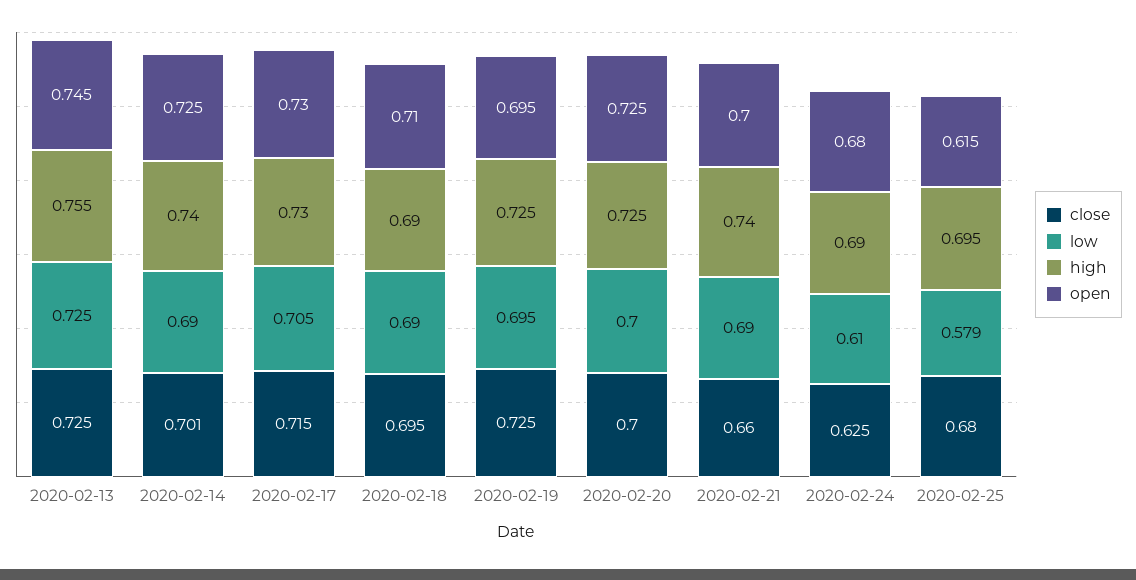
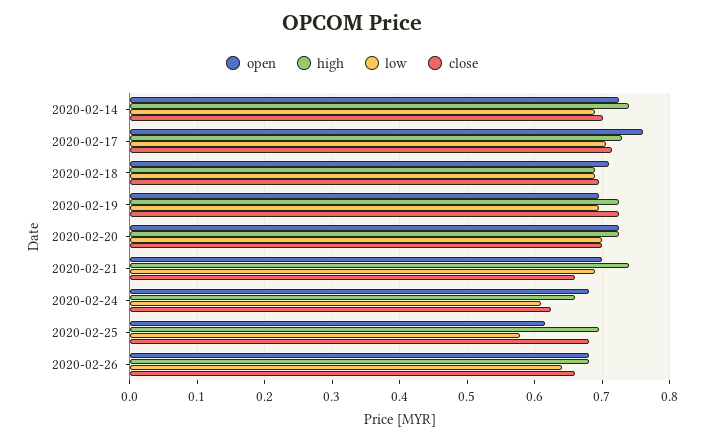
close, 2020-02-13: 0.725 -> none
low, 2020-02-13: 0.725 -> none
high, 2020-02-13: 0.755 -> none
open, 2020-02-13: 0.745 -> none
open, 2020-02-17: 0.73 -> 0.76
high, 2020-02-24: 0.69 -> 0.66
open, 2020-02-26: none -> 0.68
high, 2020-02-26: none -> 0.68
low, 2020-02-26: none -> 0.64
close, 2020-02-26: none -> 0.66

